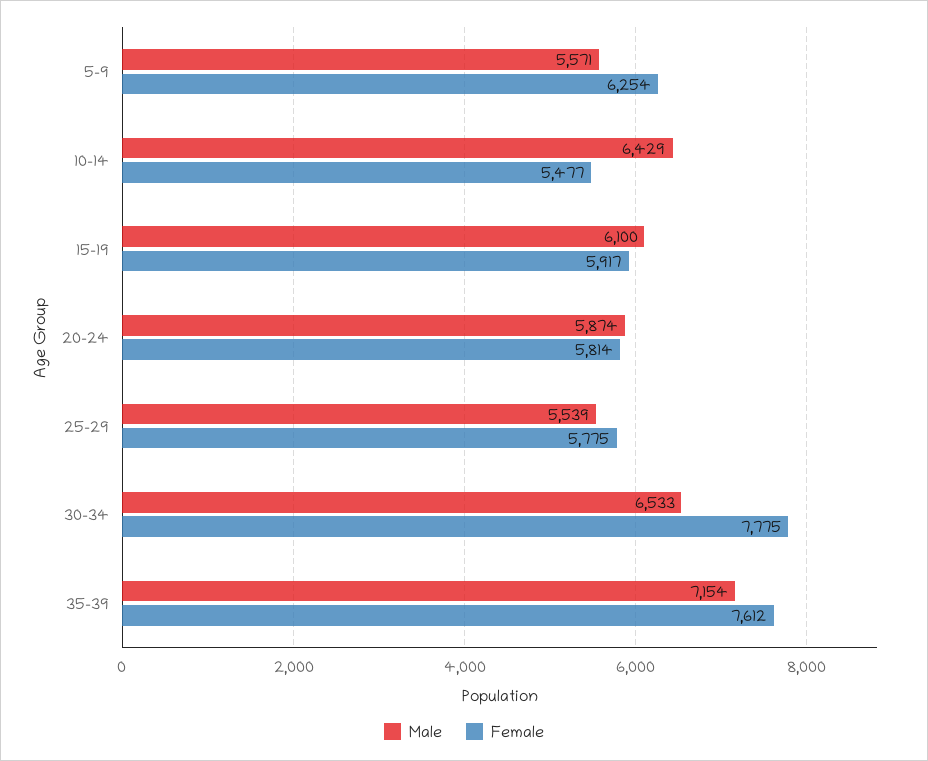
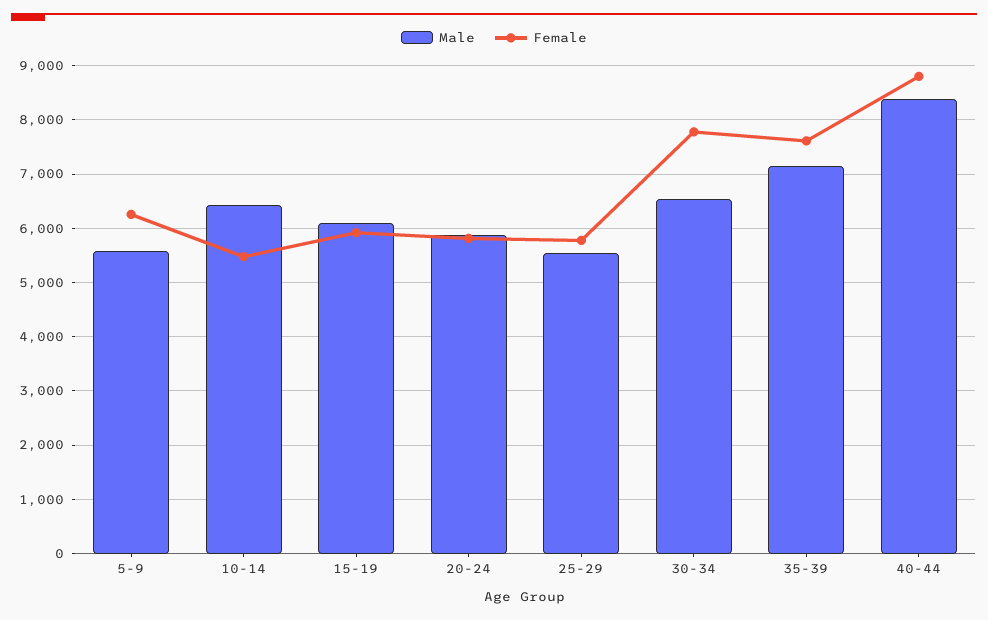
Male, 40-44: none -> 8400
Female, 40-44: none -> 8800

